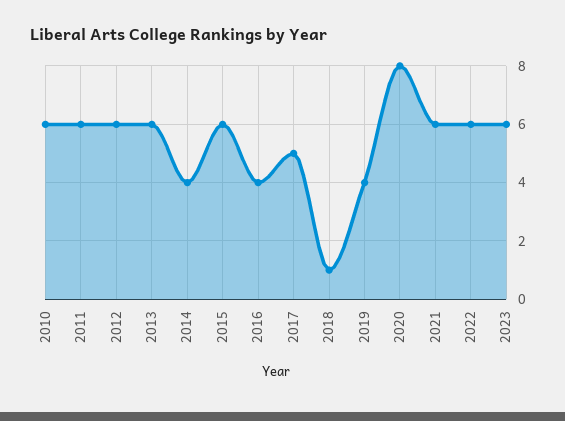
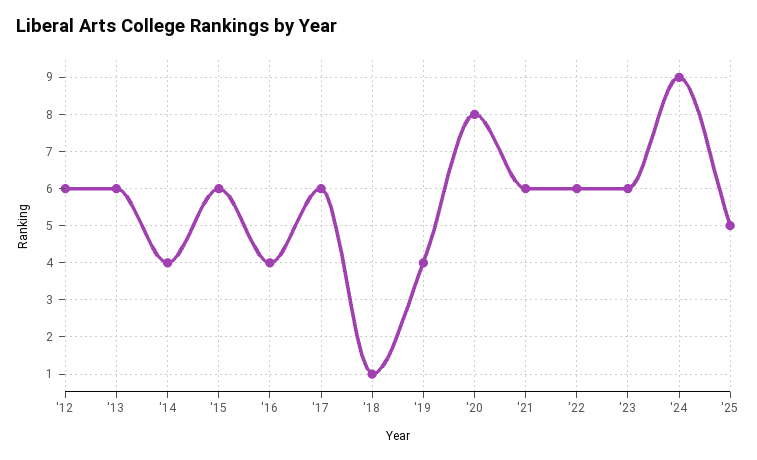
2010: 6 -> none
2011: 6 -> none
2017: 5 -> 6
'24: none -> 9
'25: none -> 5

